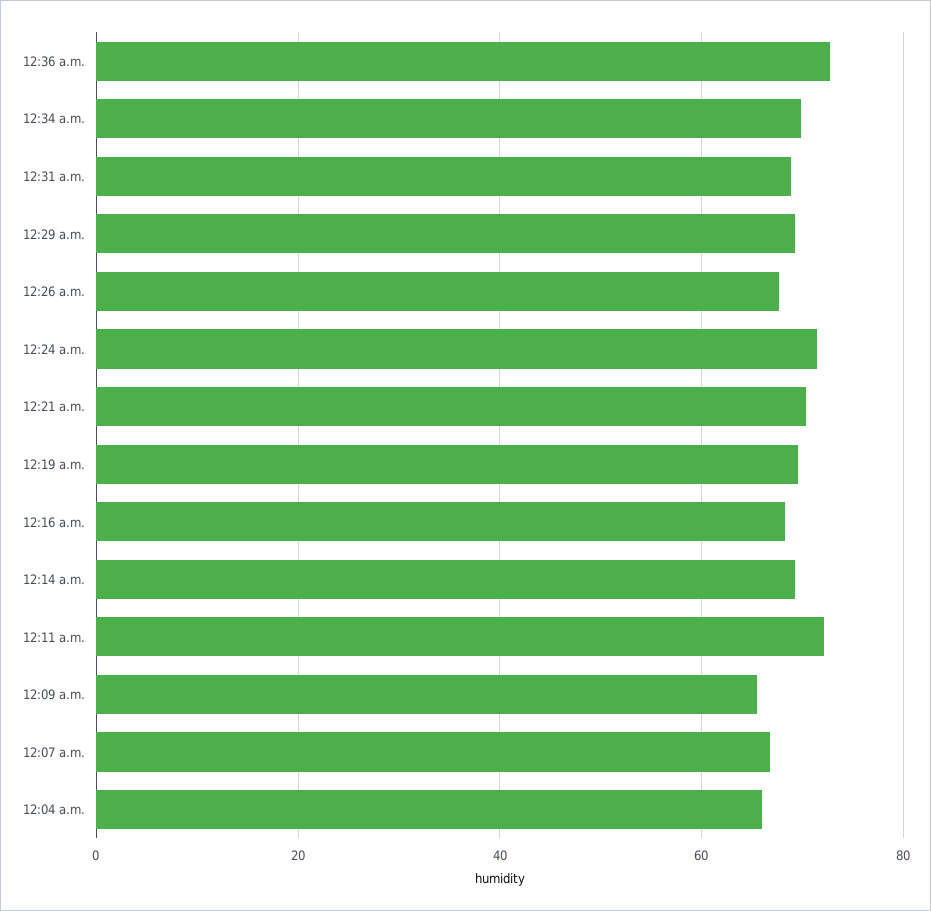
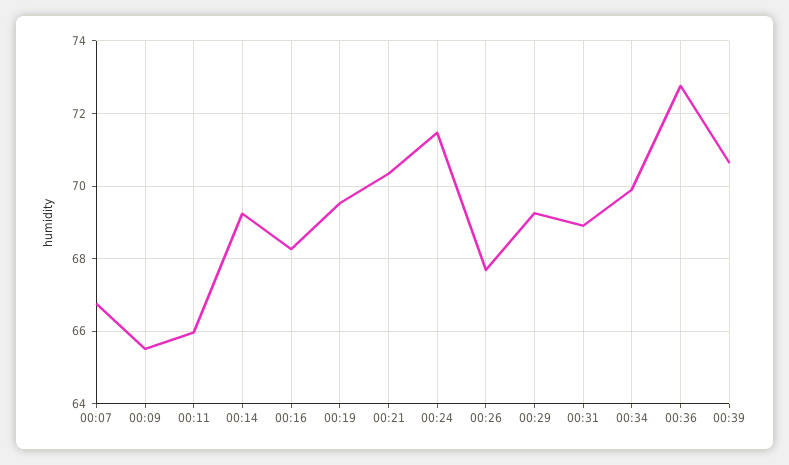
12:11 a.m.: 72 -> 66
12:04 a.m.: 66 -> none
00:39: none -> 70.6

